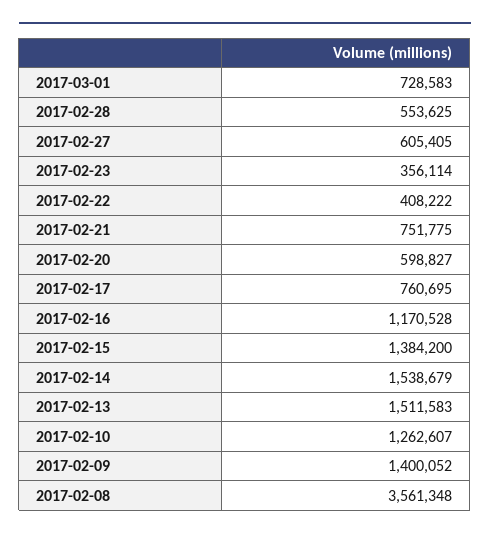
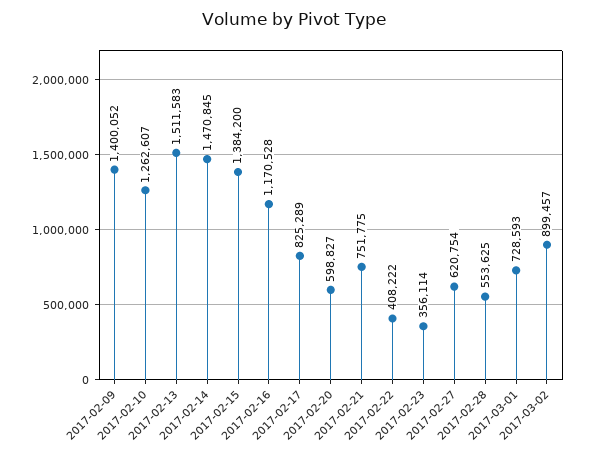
2017-03-01: 728583 -> 728593
2017-02-27: 605405 -> 620754
2017-02-17: 760695 -> 825289
2017-02-14: 1538679 -> 1470845
2017-02-08: 3561348 -> none
2017-03-02: none -> 899457

